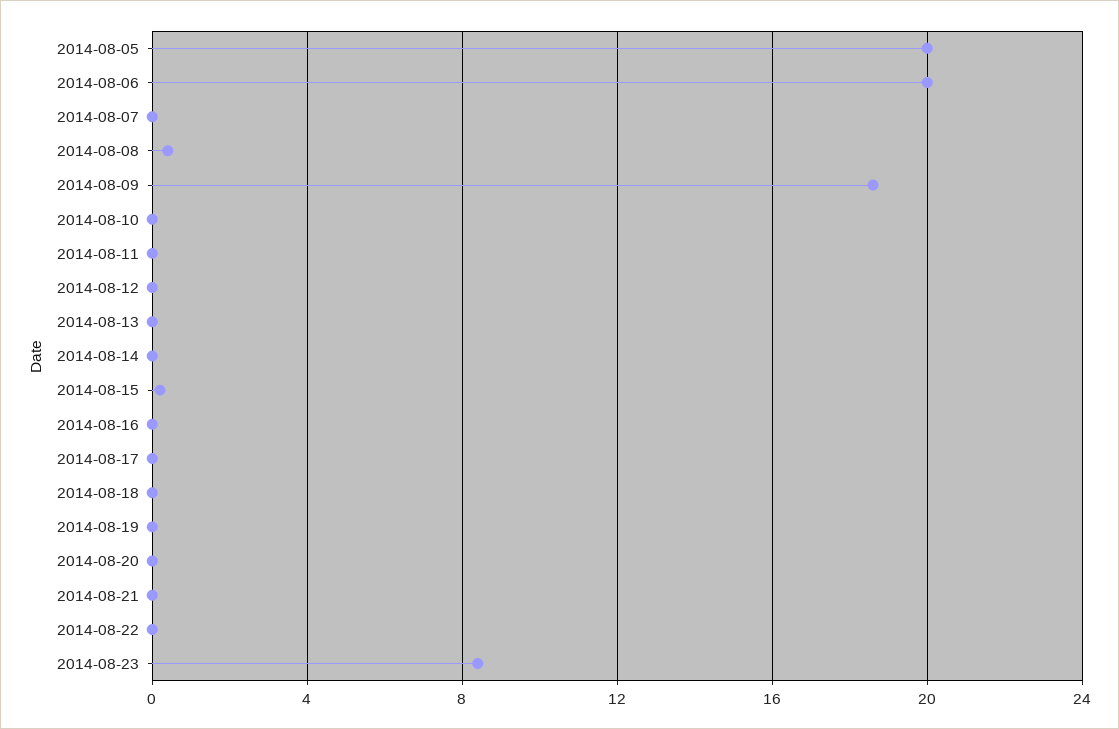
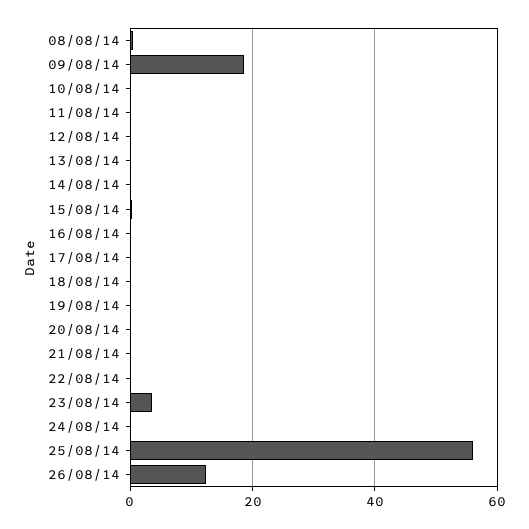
2014-08-05: 20 -> none
2014-08-06: 20 -> none
2014-08-07: 0 -> none
2014-08-23: 8.5 -> 4
24/08/14: none -> 0
25/08/14: none -> 56
26/08/14: none -> 12

